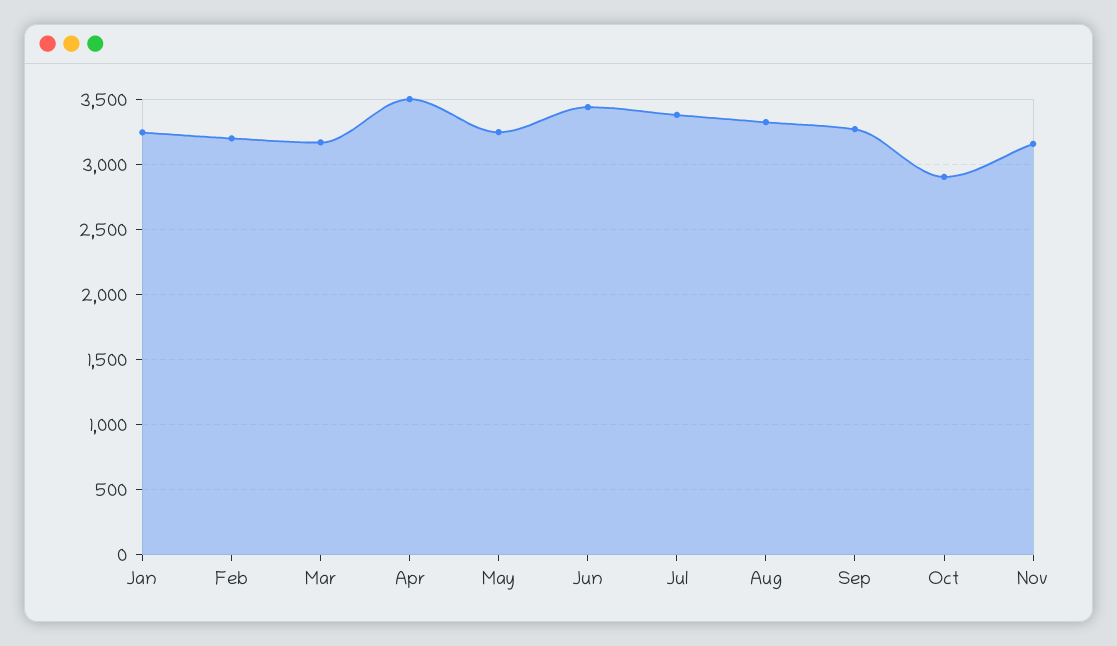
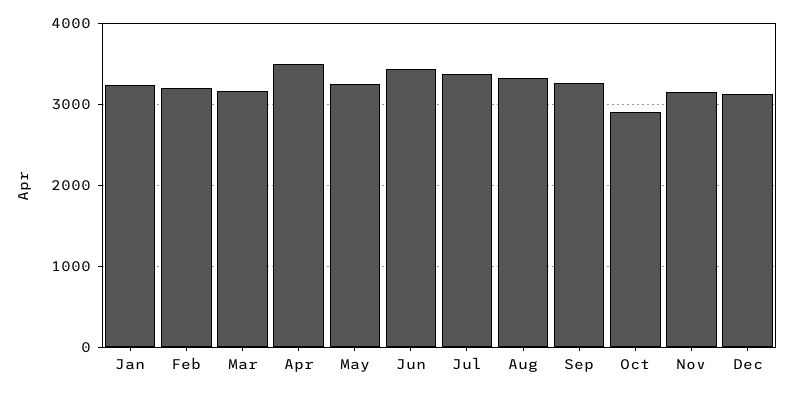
Dec: none -> 3100

